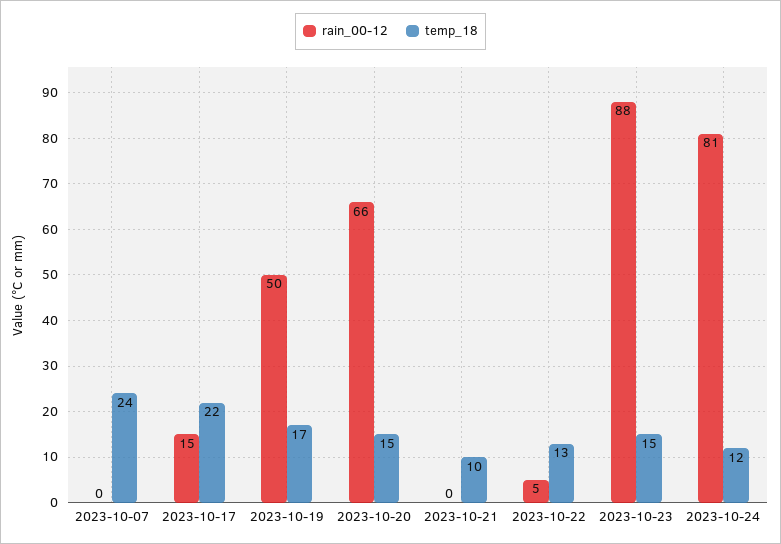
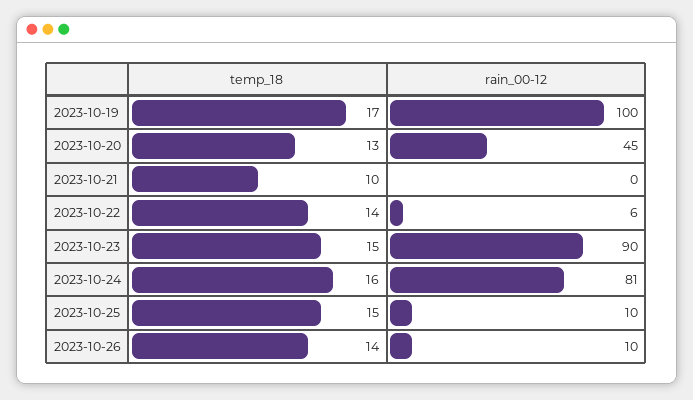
rain_00-12, 2023-10-07: 0 -> none
temp_18, 2023-10-07: 24 -> none
rain_00-12, 2023-10-17: 15 -> none
temp_18, 2023-10-17: 22 -> none
rain_00-12, 2023-10-19: 50 -> 100
rain_00-12, 2023-10-20: 66 -> 45
temp_18, 2023-10-20: 15 -> 13
rain_00-12, 2023-10-22: 5 -> 6
temp_18, 2023-10-22: 13 -> 14
rain_00-12, 2023-10-23: 88 -> 90
temp_18, 2023-10-24: 12 -> 16
temp_18, 2023-10-25: none -> 15
rain_00-12, 2023-10-25: none -> 10
temp_18, 2023-10-26: none -> 14
rain_00-12, 2023-10-26: none -> 10

